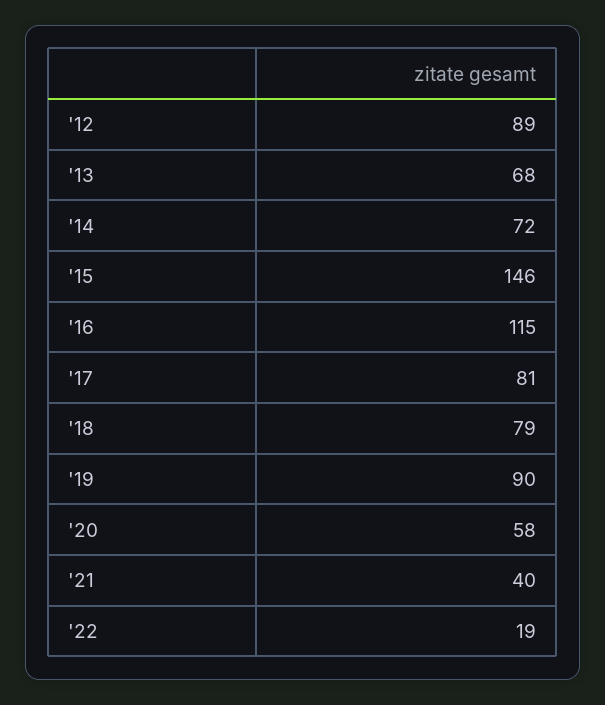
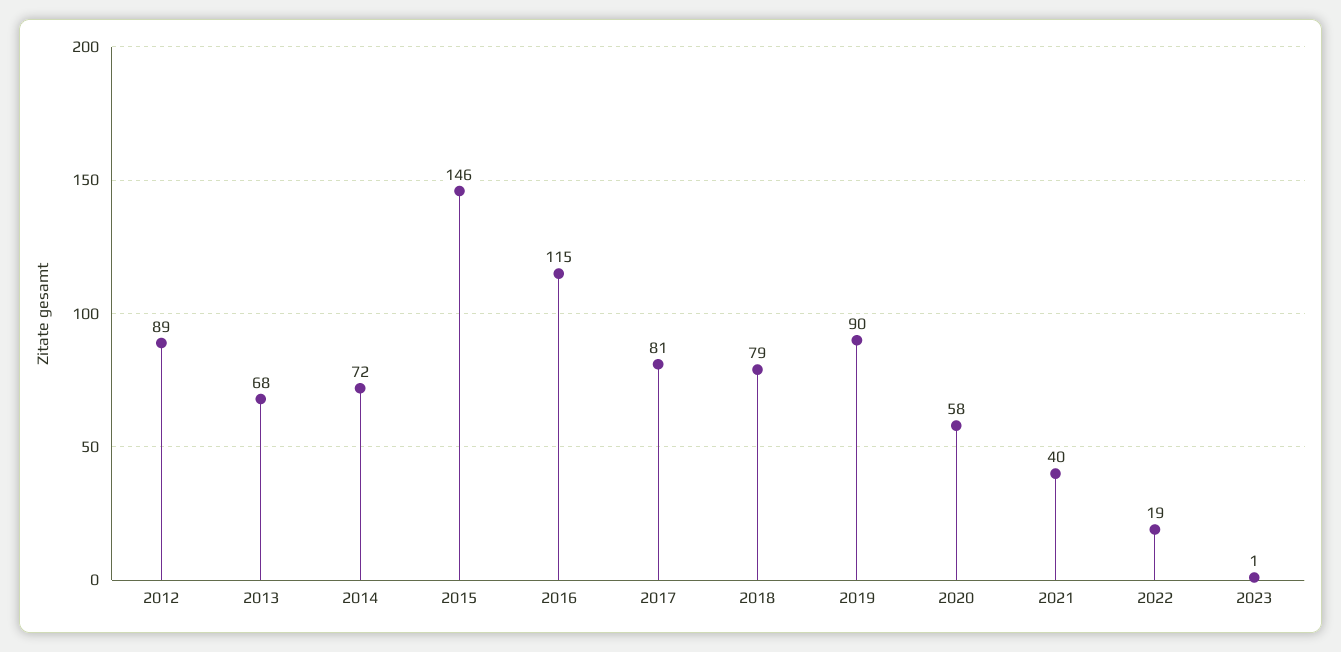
2023: none -> 1

